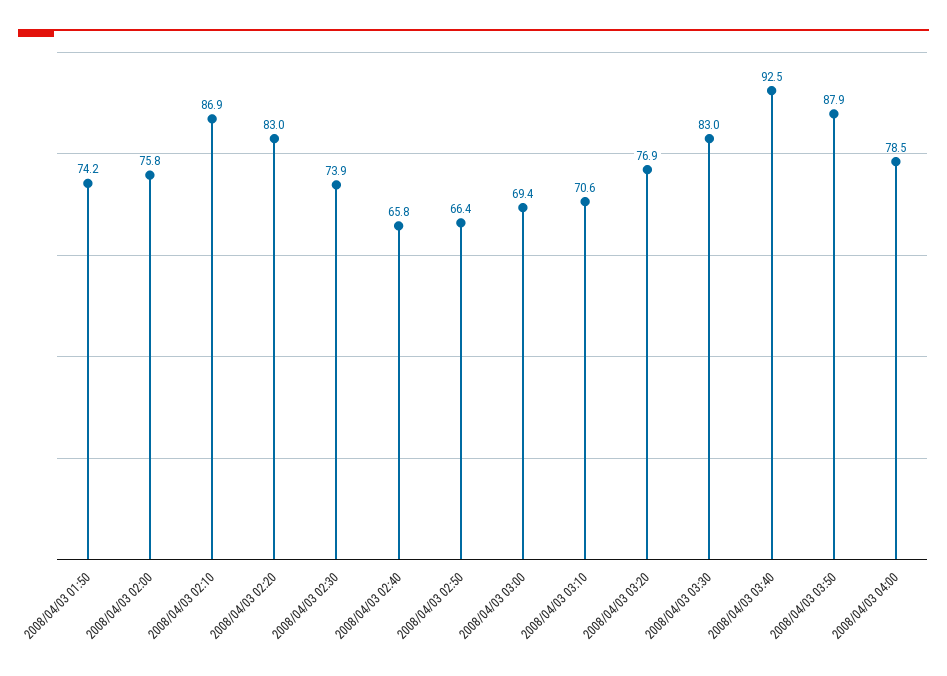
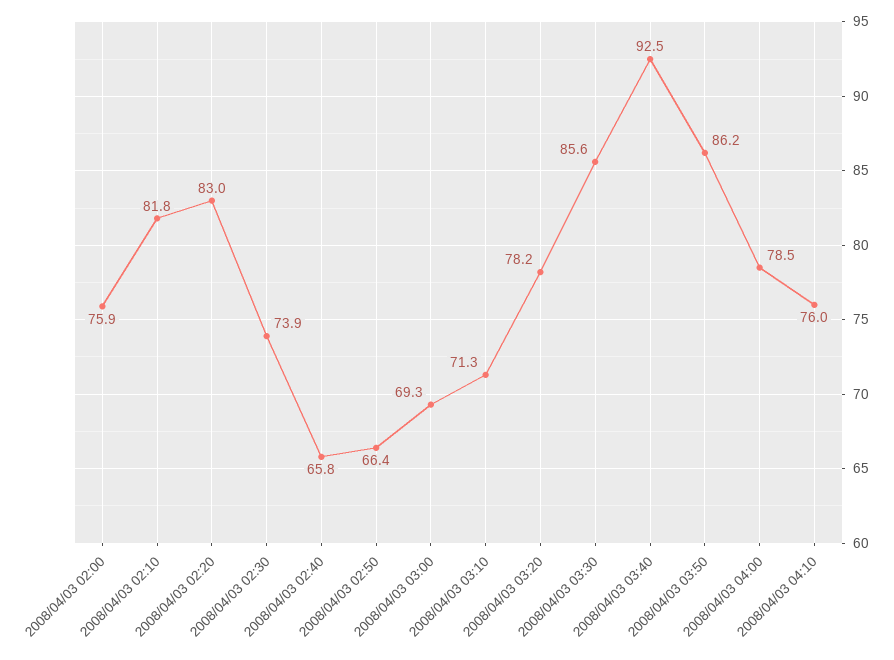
2008/04/03 01:50: 74.2 -> none
2008/04/03 02:00: 75.8 -> 75.9
2008/04/03 02:10: 86.9 -> 81.8
2008/04/03 03:00: 69.4 -> 69.3
2008/04/03 03:10: 70.6 -> 71.3
2008/04/03 03:20: 76.9 -> 78.2
2008/04/03 03:30: 83 -> 85.6
2008/04/03 03:50: 87.9 -> 86.2
2008/04/03 04:10: none -> 76

